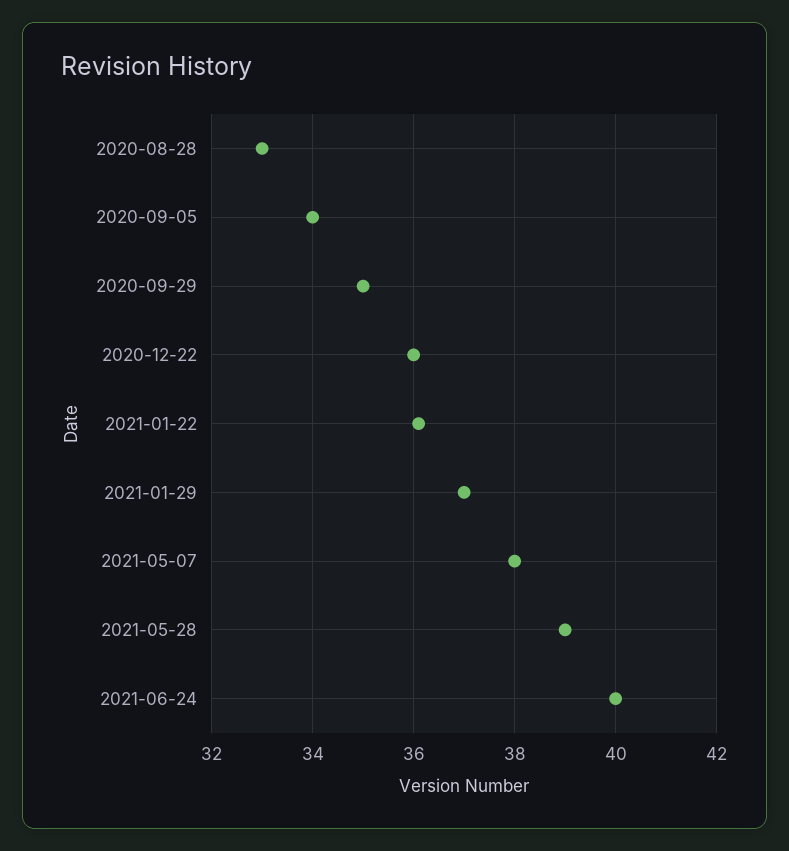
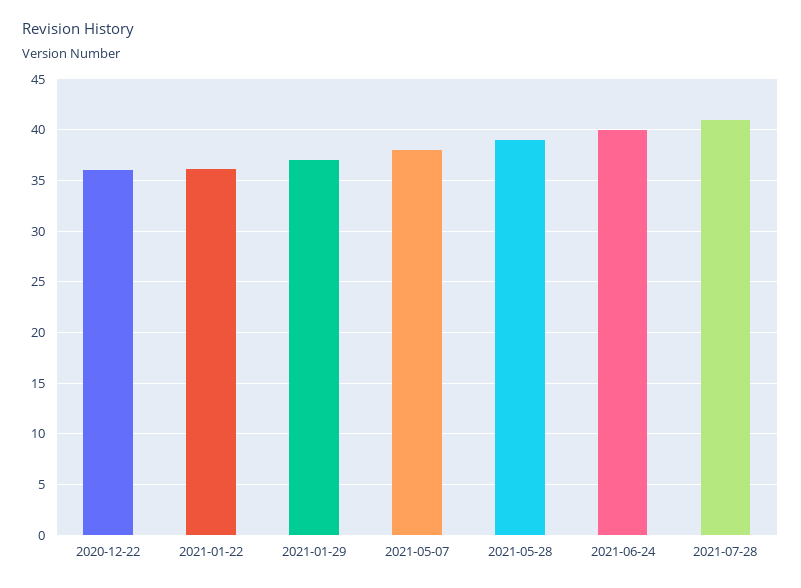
2020-08-28: 33 -> none
2020-09-05: 34 -> none
2020-09-29: 35 -> none
2021-07-28: none -> 41

